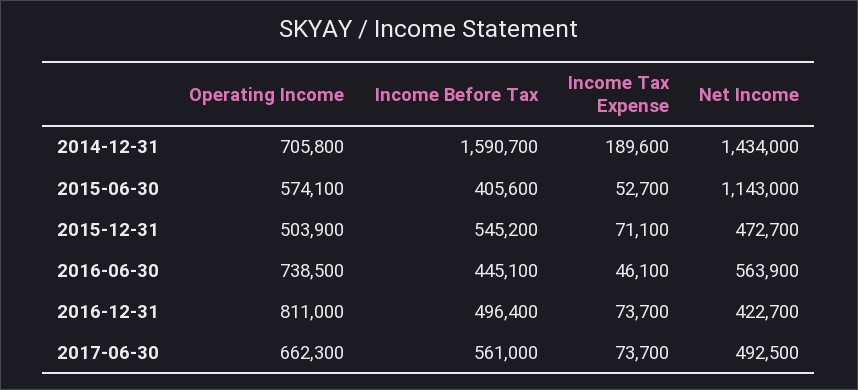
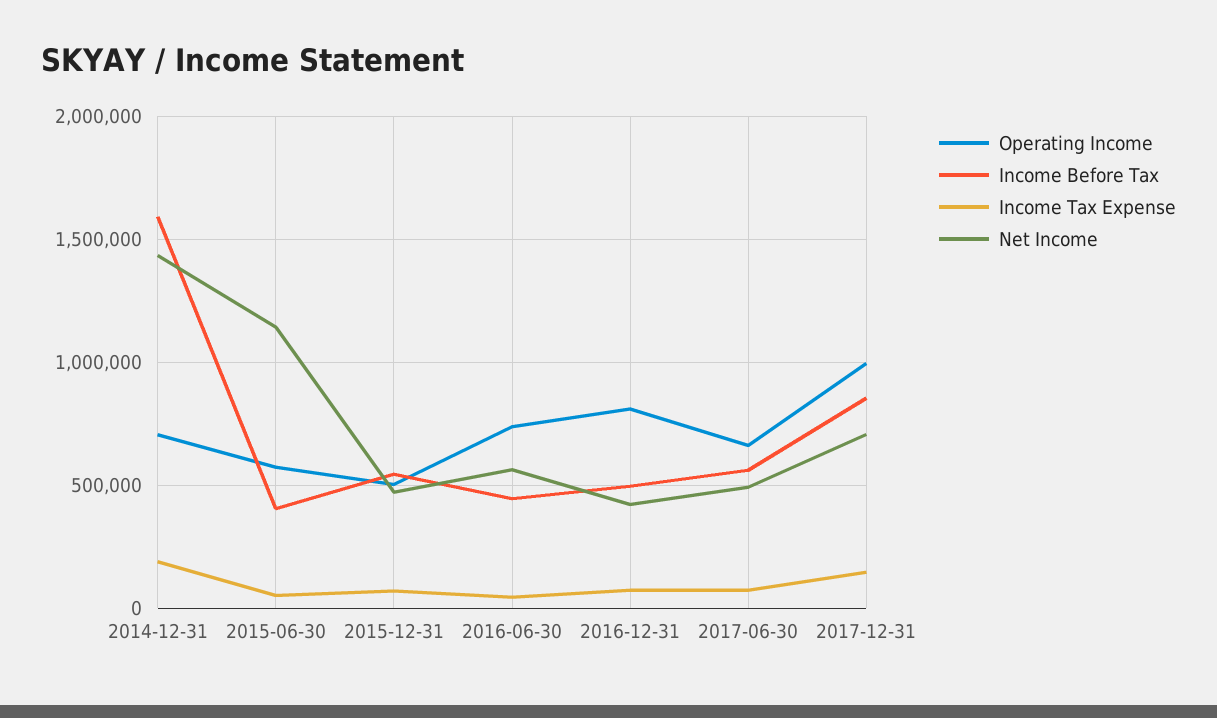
Operating Income, 2017-12-31: none -> 1000000
Income Before Tax, 2017-12-31: none -> 850000
Income Tax Expense, 2017-12-31: none -> 150000
Net Income, 2017-12-31: none -> 700000

